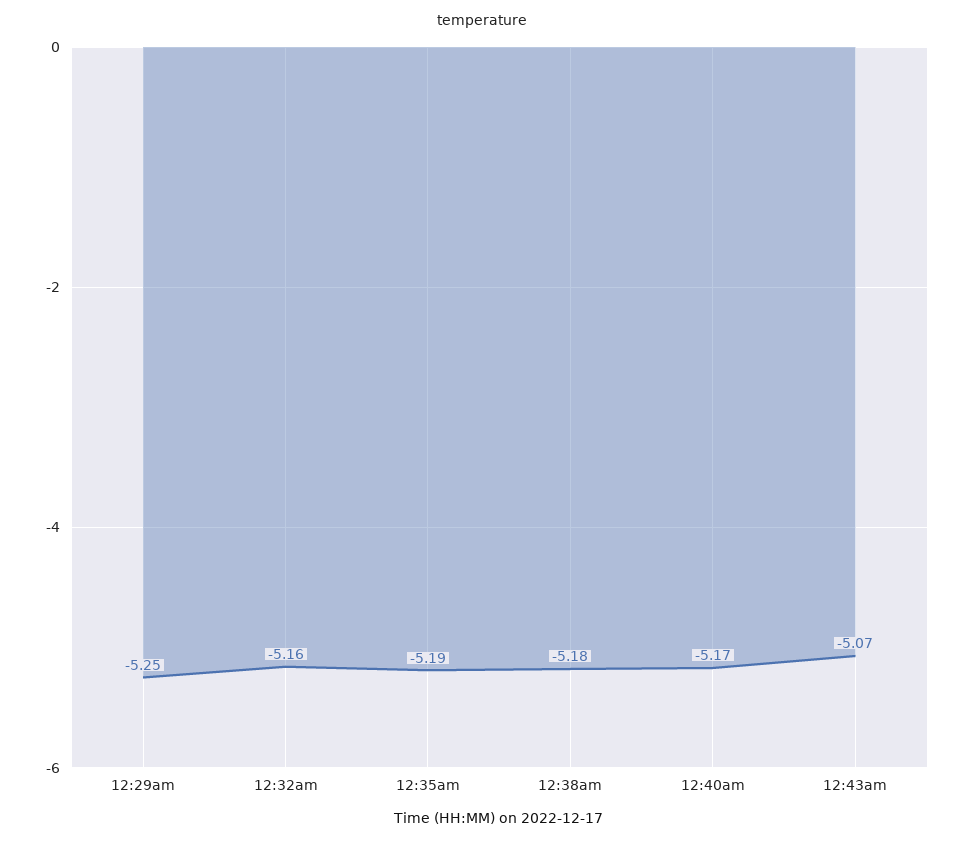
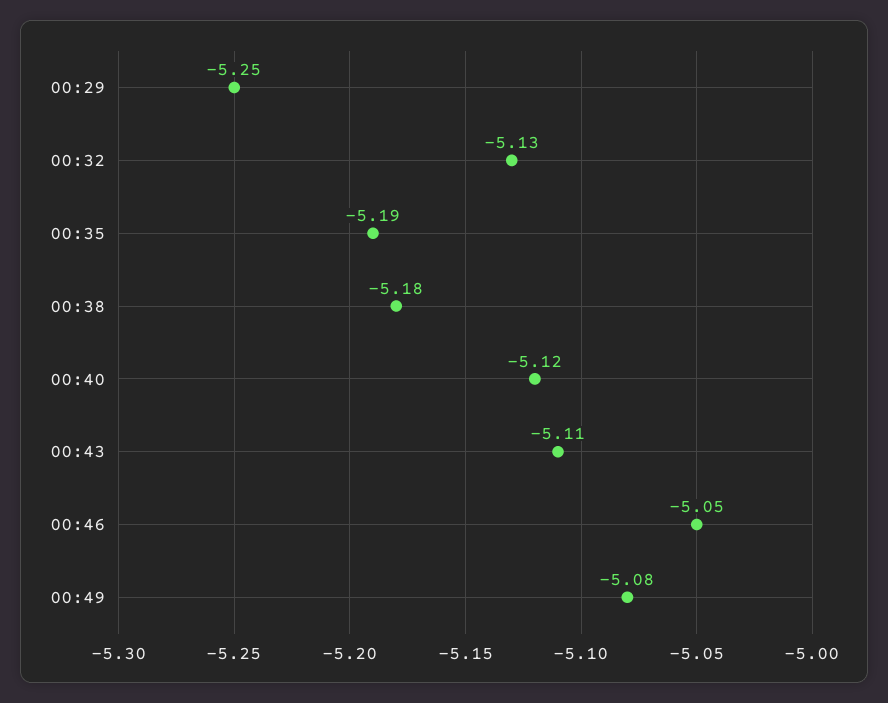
12:32am: -5.16 -> -5.13
12:40am: -5.17 -> -5.12
12:43am: -5.07 -> -5.11
00:46: none -> -5.05
00:49: none -> -5.08

